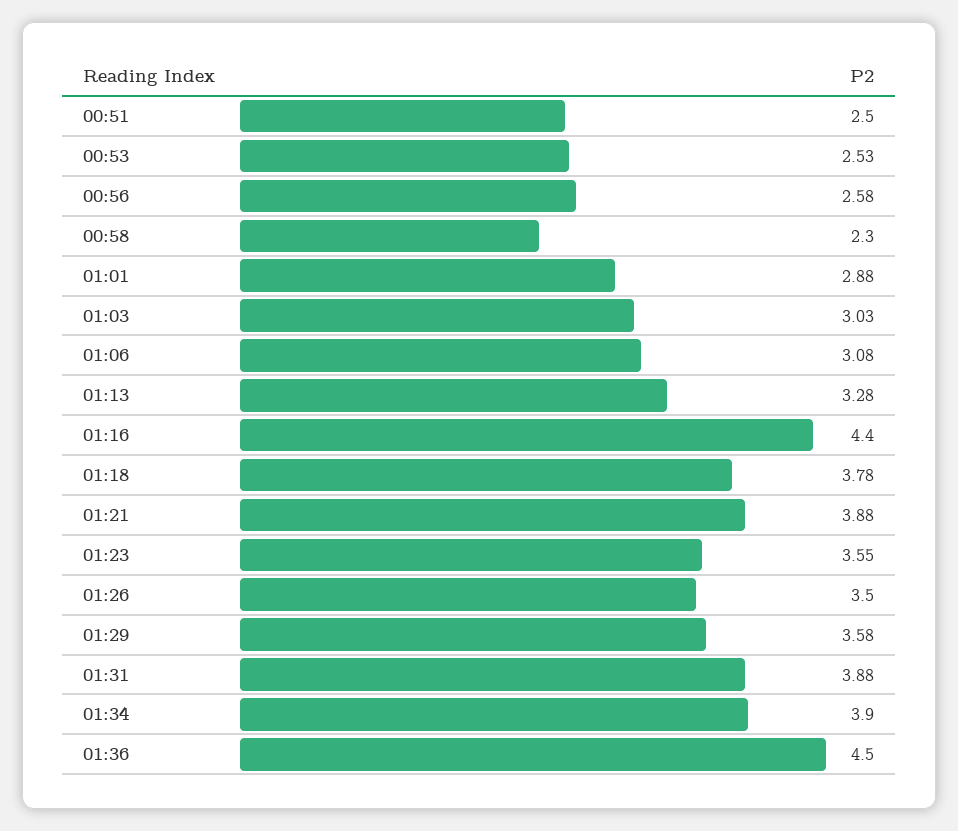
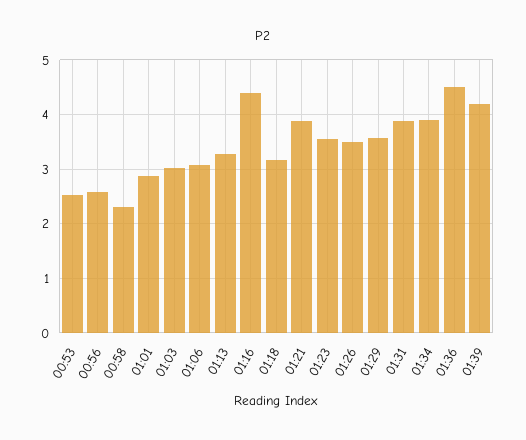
00:51: 2.5 -> none
01:18: 3.78 -> 3.2
01:39: none -> 4.2

